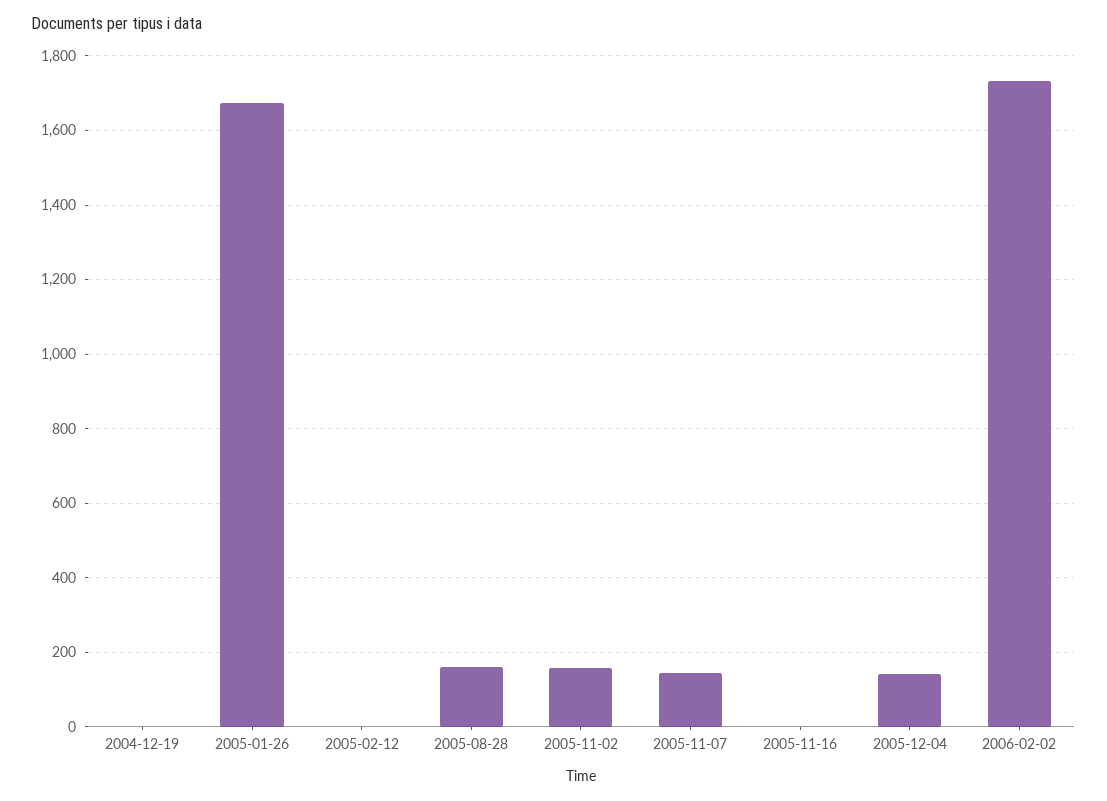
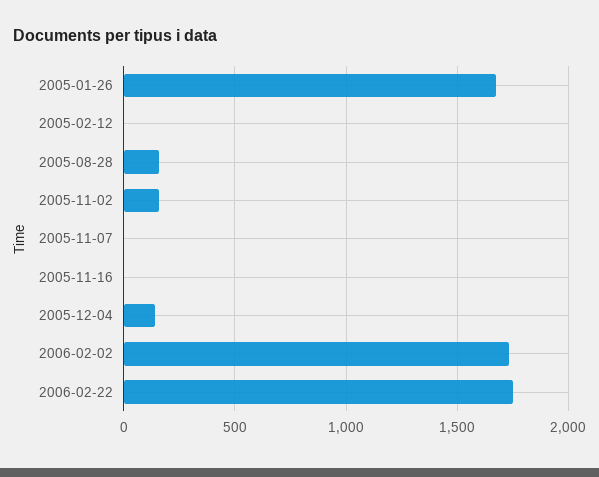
2004-12-19: 0 -> none
2005-11-07: 140 -> 0
2006-02-22: none -> 1750

